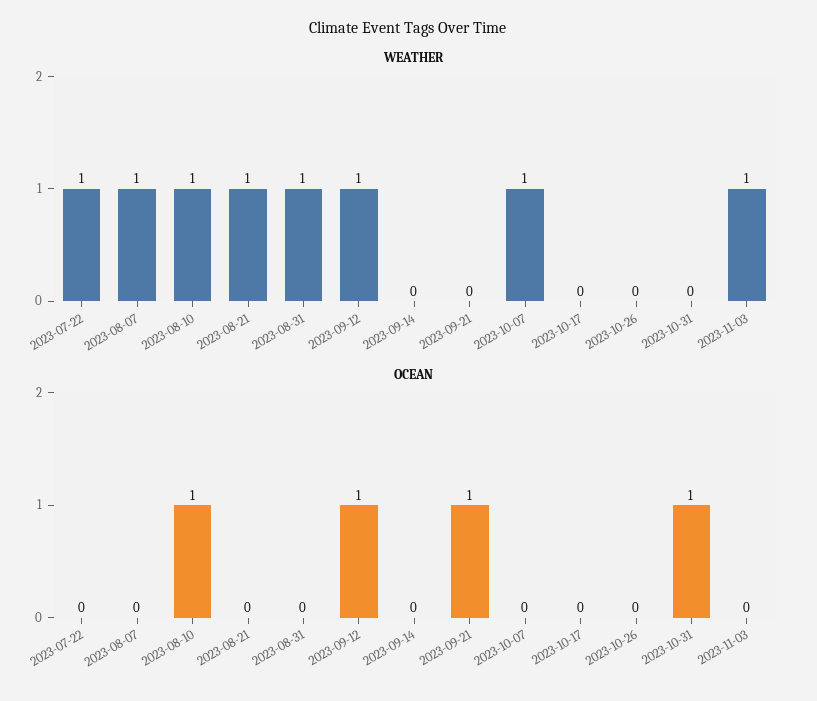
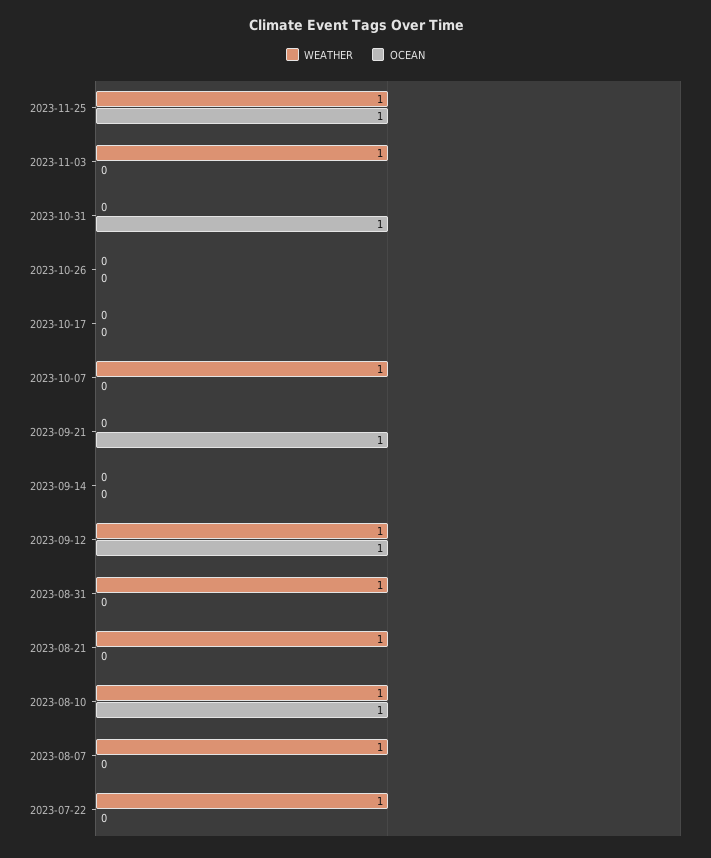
WEATHER, 2023-11-25: none -> 1
OCEAN, 2023-11-25: none -> 1

